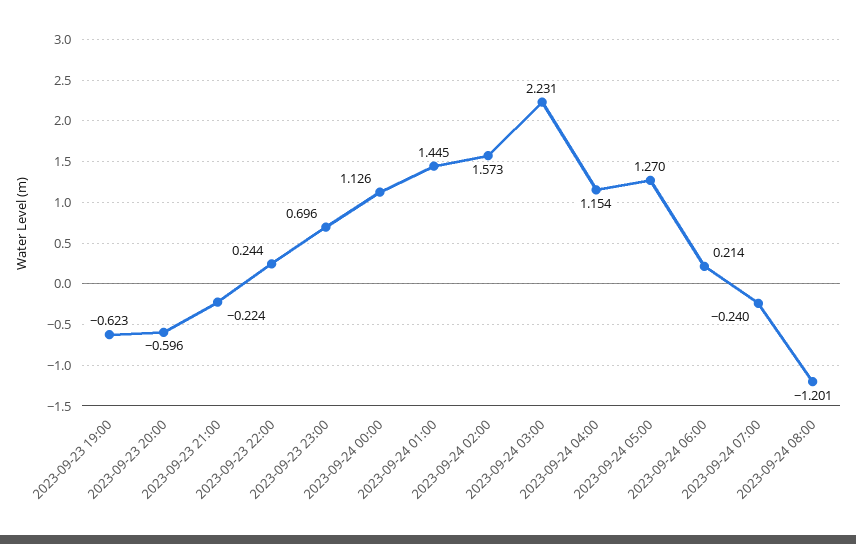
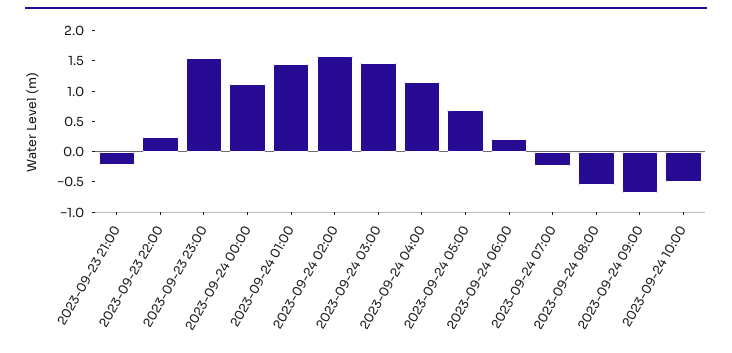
2023-09-23 19:00: -0.623 -> none
2023-09-23 20:00: -0.596 -> none
2023-09-23 23:00: 0.696 -> 1.5
2023-09-24 03:00: 2.231 -> 1.5
2023-09-24 05:00: 1.27 -> 0.75
2023-09-24 08:00: -1.201 -> -0.5
2023-09-24 09:00: none -> -0.75
2023-09-24 10:00: none -> -0.5

